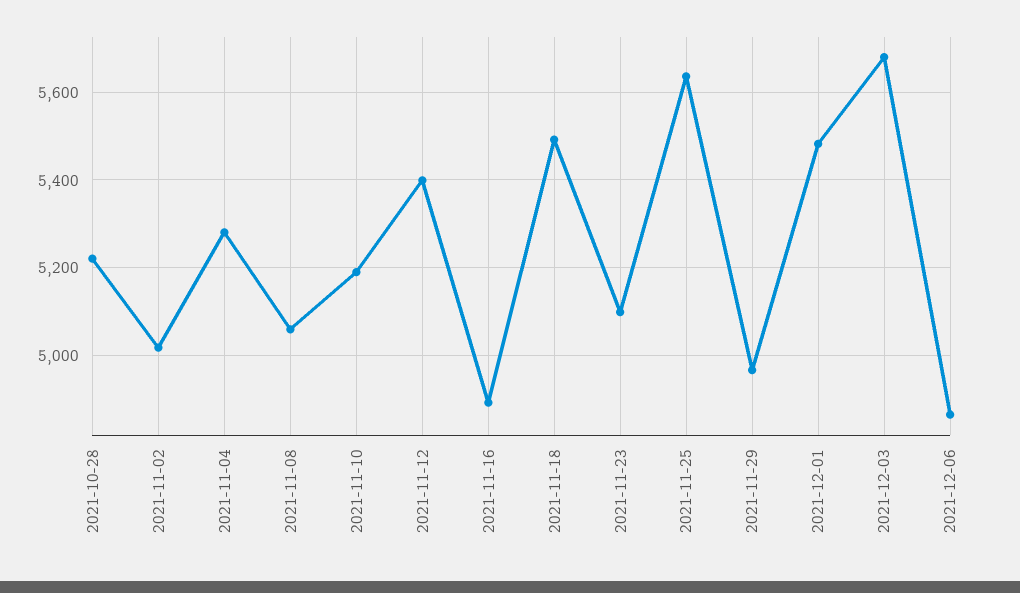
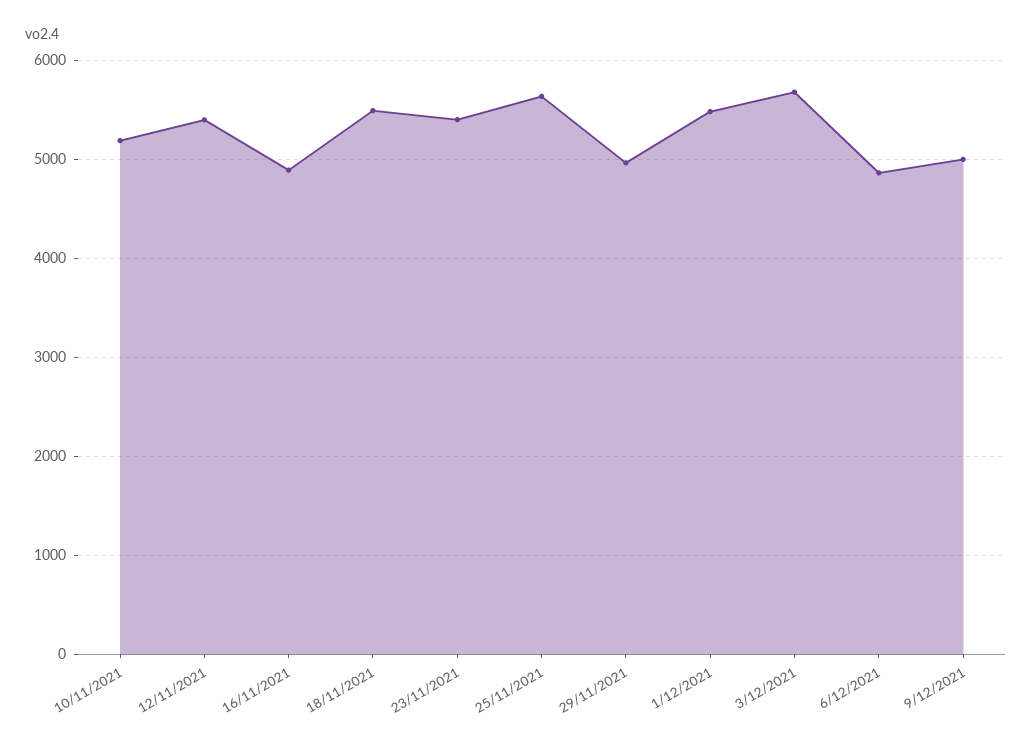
2021-10-28: 5220 -> none
2021-11-02: 5020 -> none
2021-11-04: 5280 -> none
2021-11-08: 5060 -> none
2021-11-23: 5100 -> 5400
9/12/2021: none -> 5000

